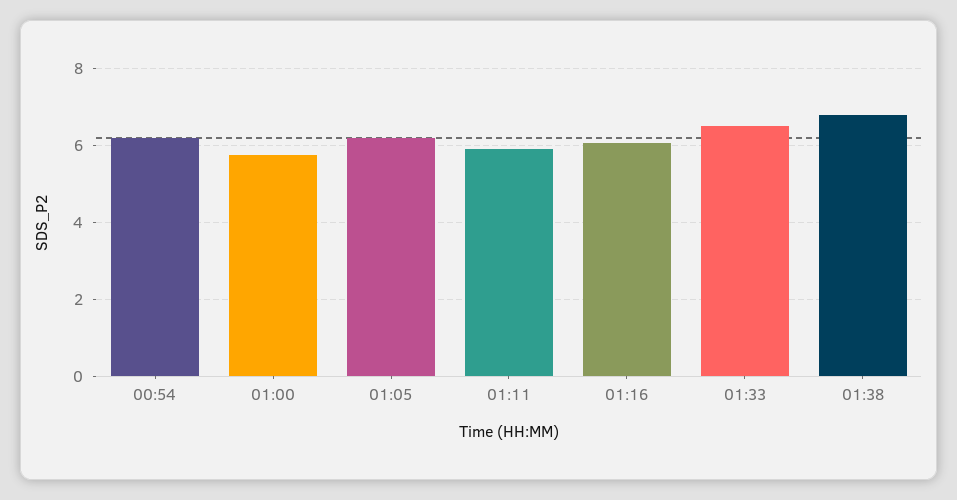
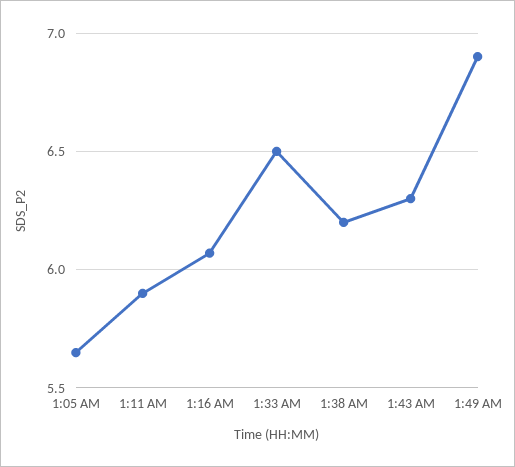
00:54: 6.2 -> none
01:00: 5.8 -> none
01:05: 6.2 -> 5.65
01:38: 6.8 -> 6.2
1:43 AM: none -> 6.3
1:49 AM: none -> 6.9

